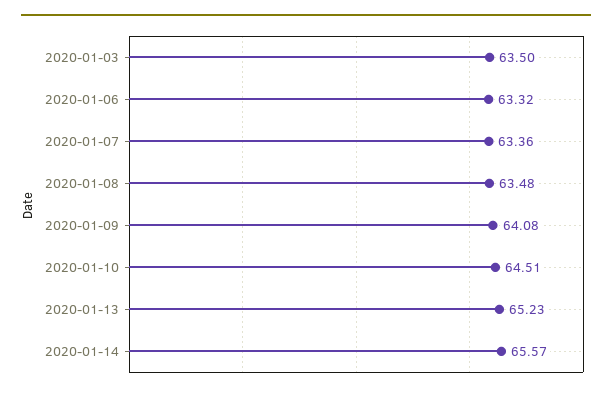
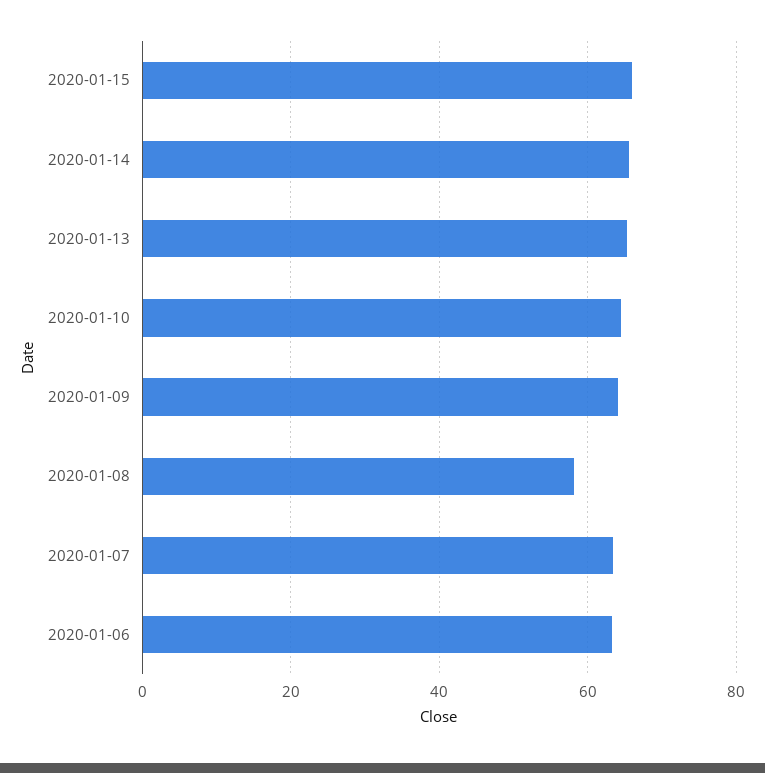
2020-01-03: 63.5 -> none
2020-01-08: 63.48 -> 58
2020-01-15: none -> 66

